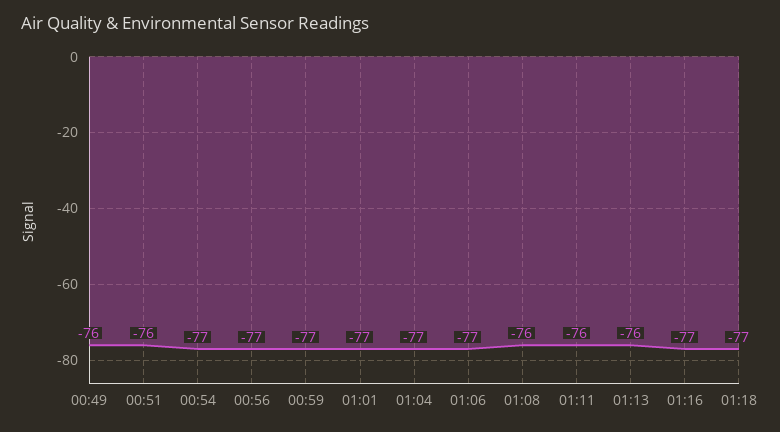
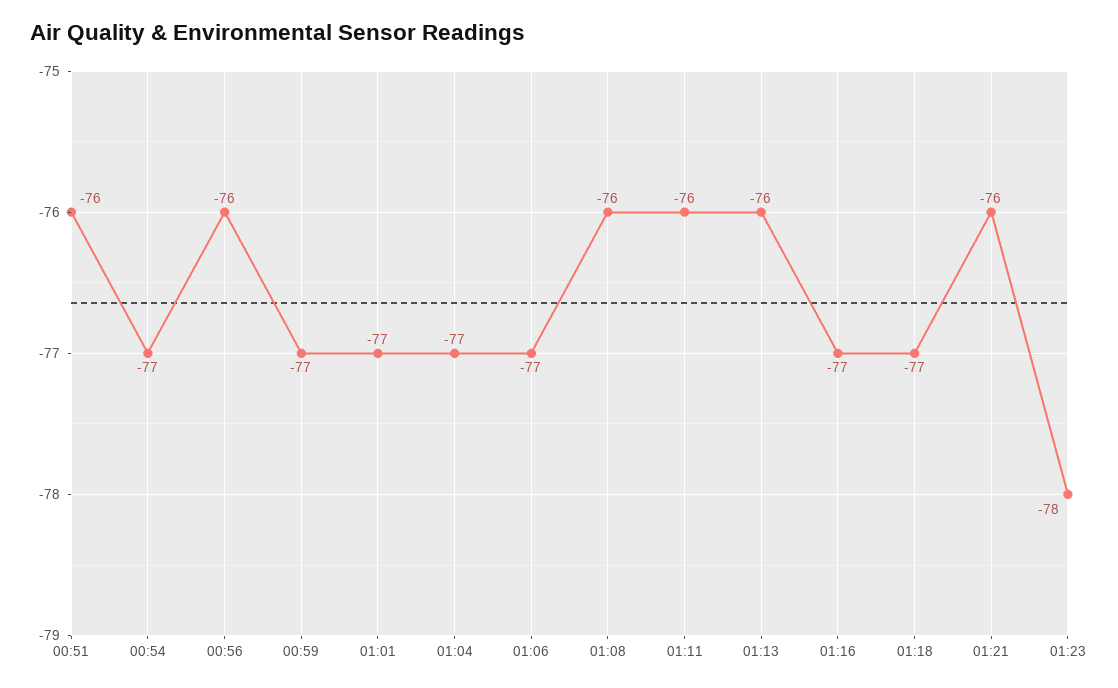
00:49: -76 -> none
00:56: -77 -> -76
01:21: none -> -76
01:23: none -> -78

